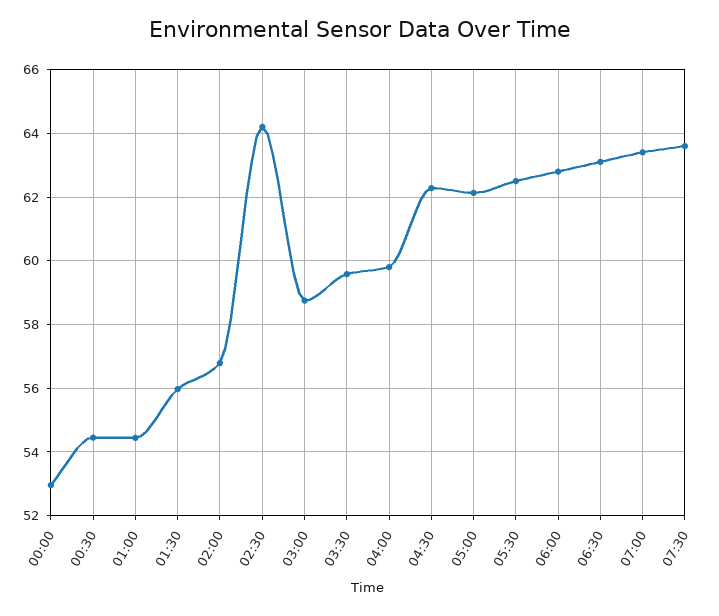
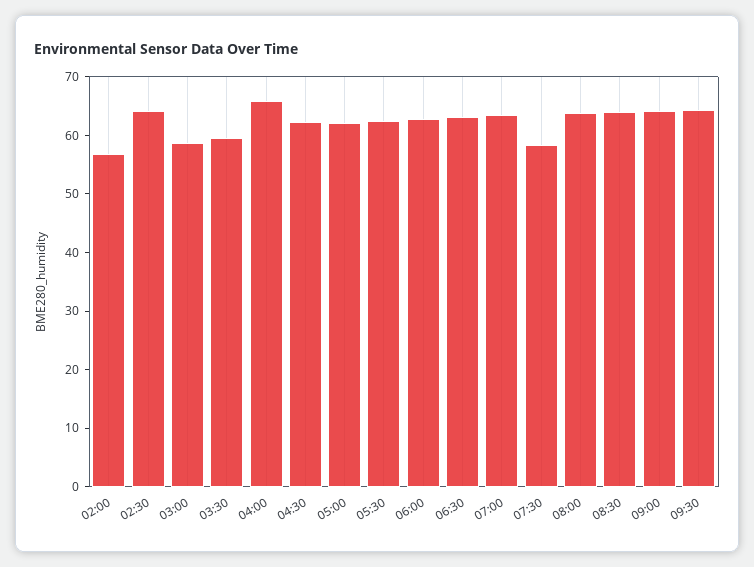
00:00: 53 -> none
00:30: 54.4 -> none
01:00: 54.4 -> none
01:30: 56 -> none
04:00: 59.8 -> 66
07:30: 63.6 -> 58
08:00: none -> 64
08:30: none -> 64
09:00: none -> 64
09:30: none -> 64

